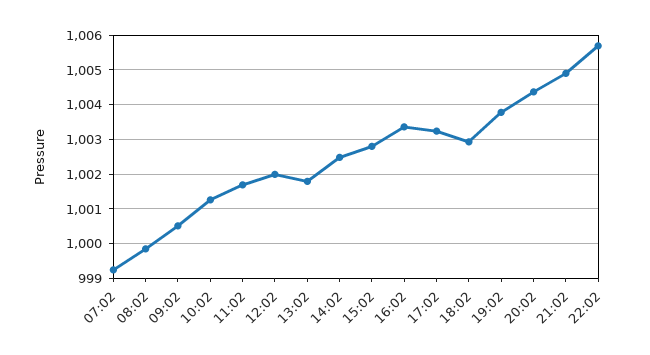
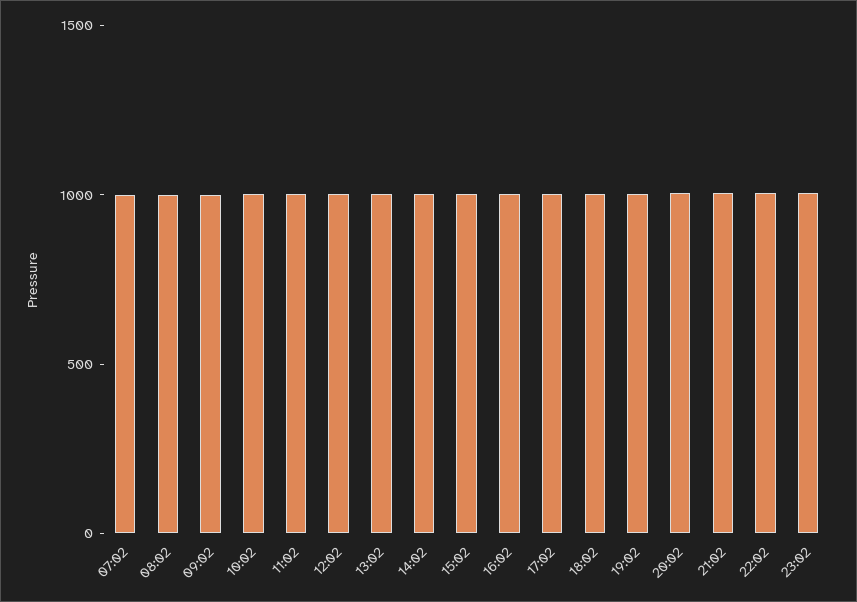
23:02: none -> 1000

